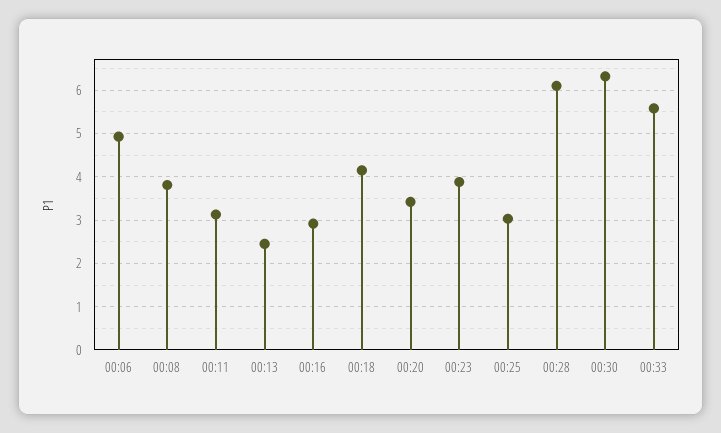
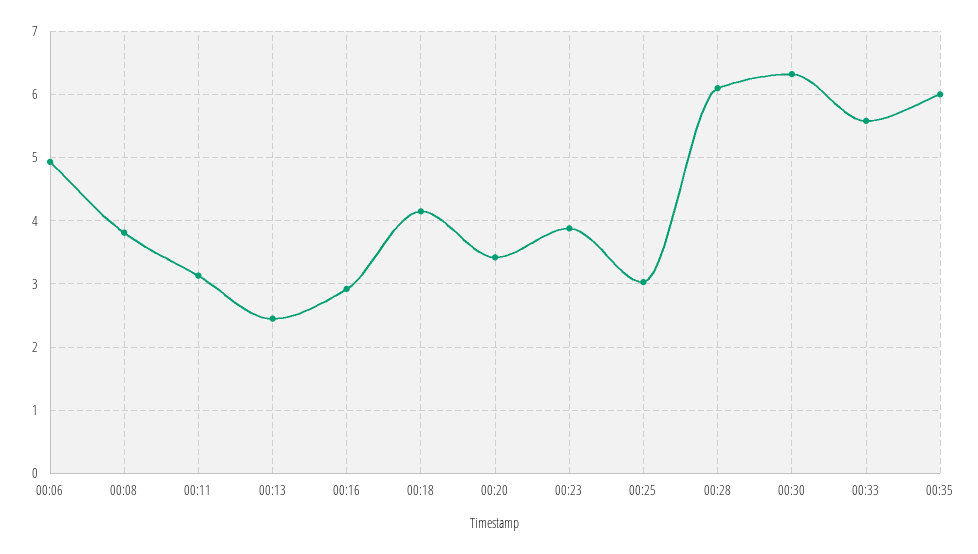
00:35: none -> 6

